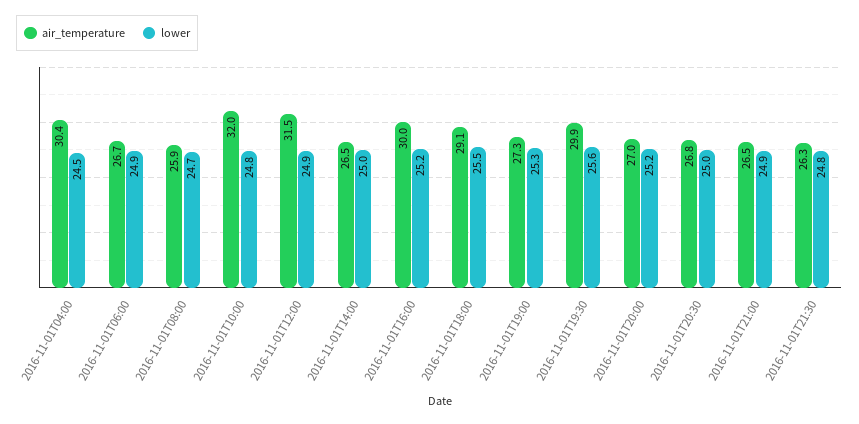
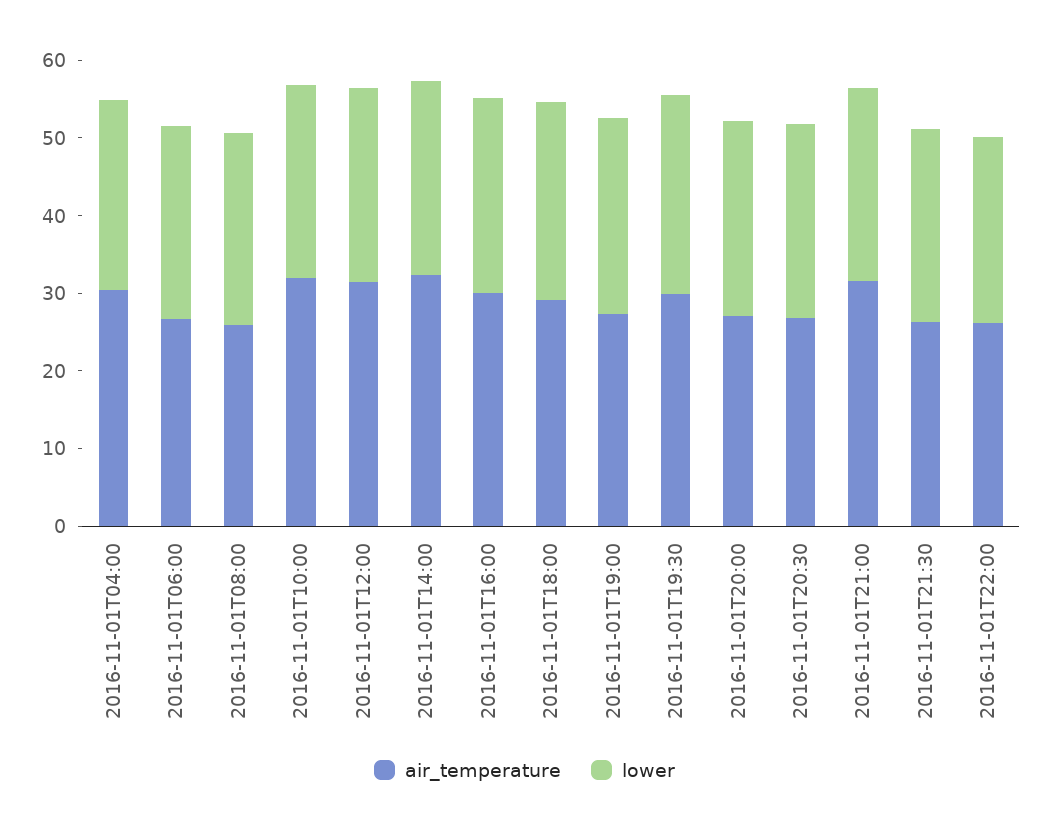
air_temperature, 2016-11-01T14:00: 26.5 -> 32
air_temperature, 2016-11-01T21:00: 26.5 -> 32
air_temperature, 2016-11-01T22:00: none -> 26
lower, 2016-11-01T22:00: none -> 24

